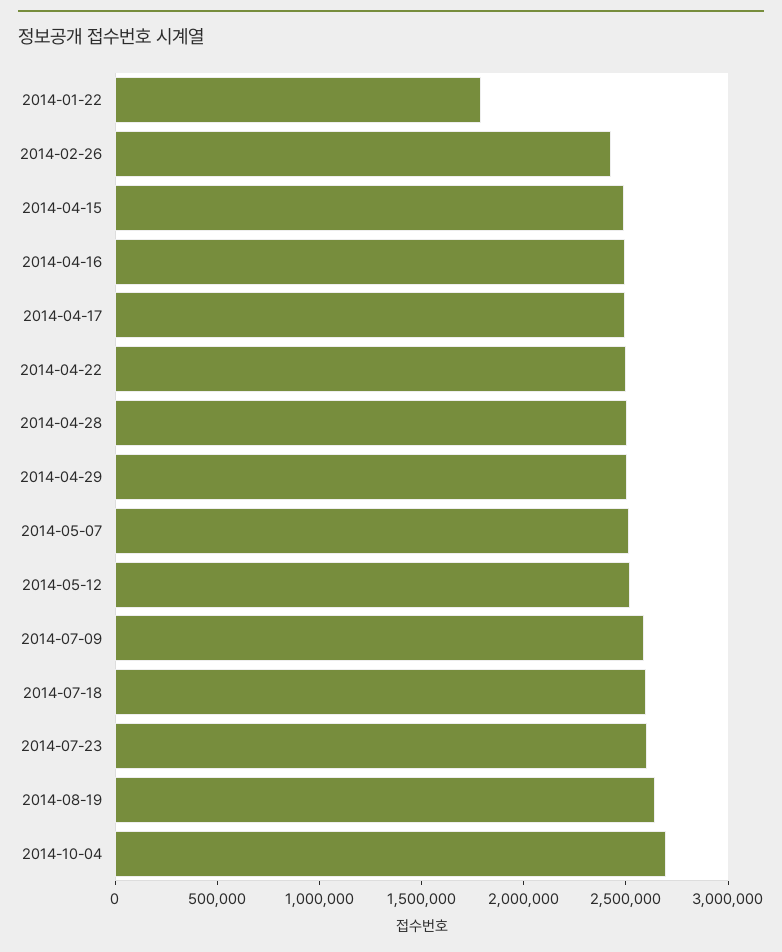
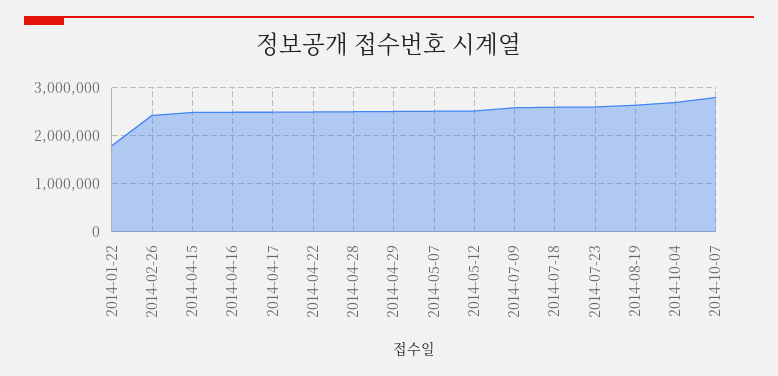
2014-10-07: none -> 2800000

